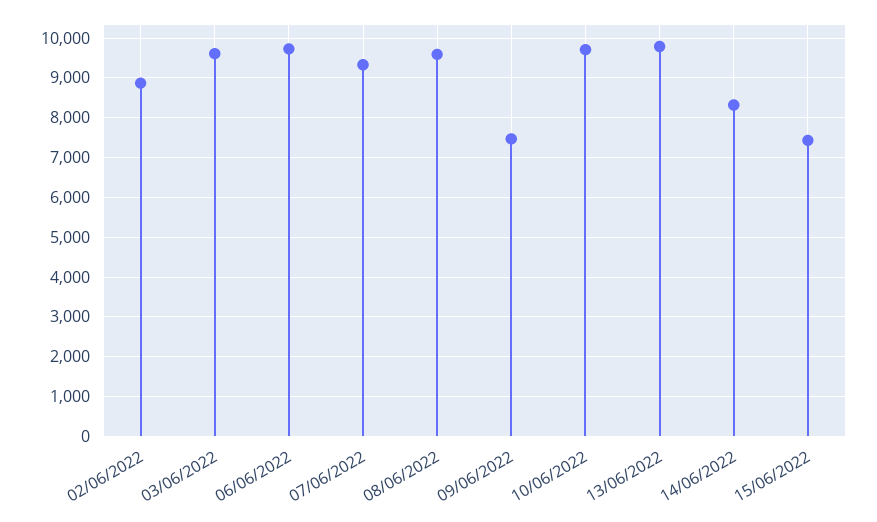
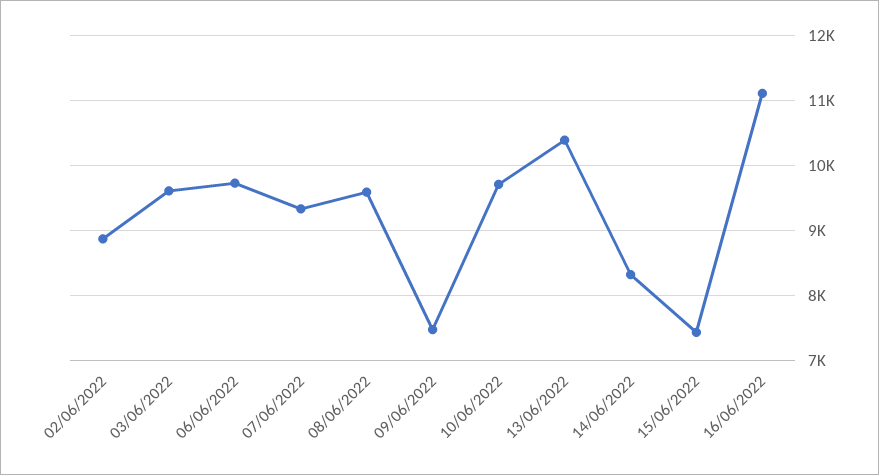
13/06/2022: 9800 -> 10400
16/06/2022: none -> 11100

